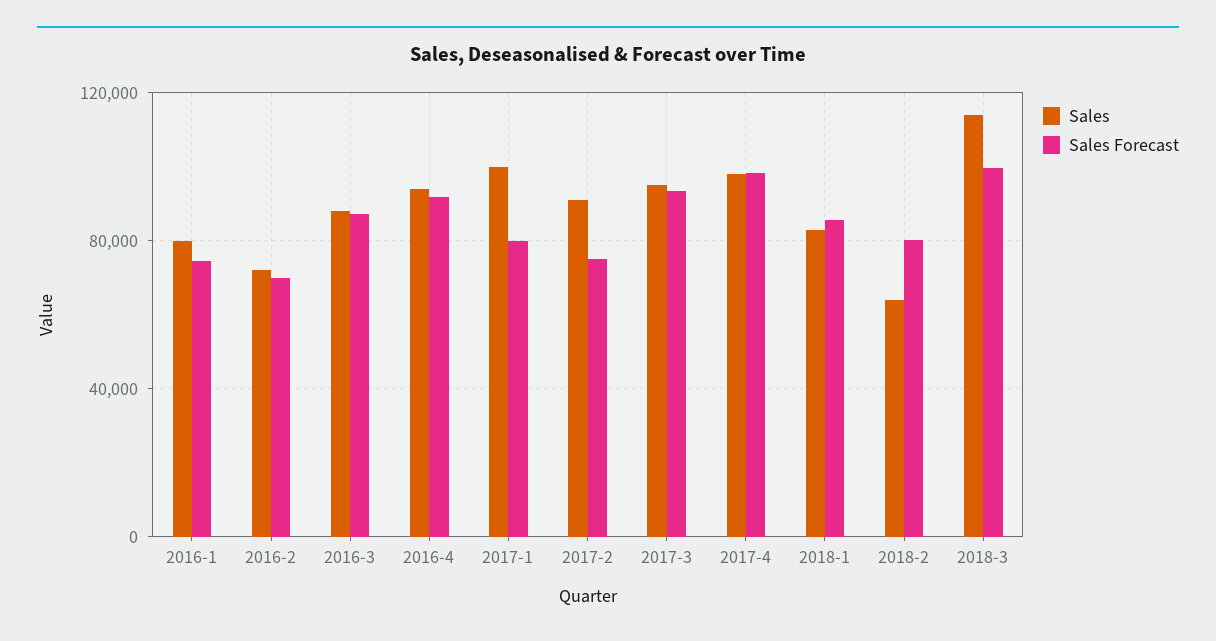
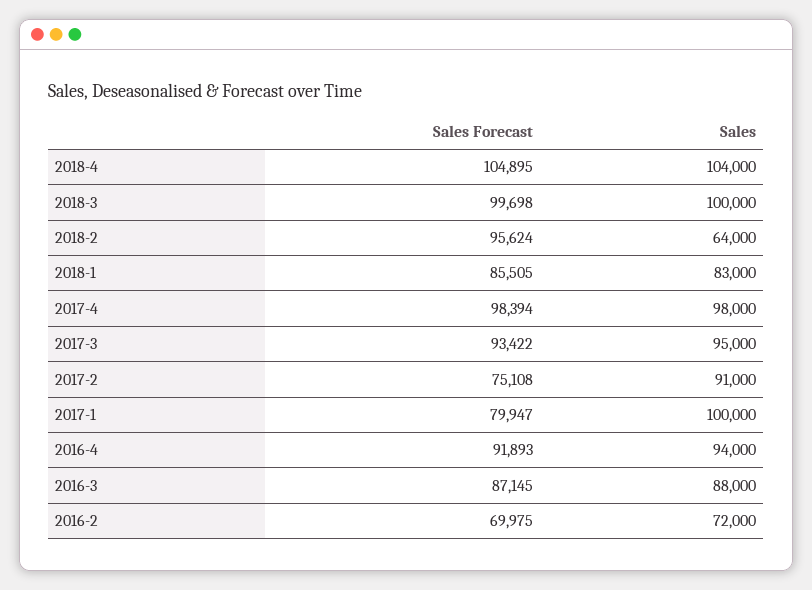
Sales, 2016-1: 80000 -> none
Sales Forecast, 2016-1: 75000 -> none
Sales Forecast, 2018-2: 80000 -> 95624
Sales, 2018-3: 115000 -> 100000
Sales Forecast, 2018-4: none -> 104895
Sales, 2018-4: none -> 104000

